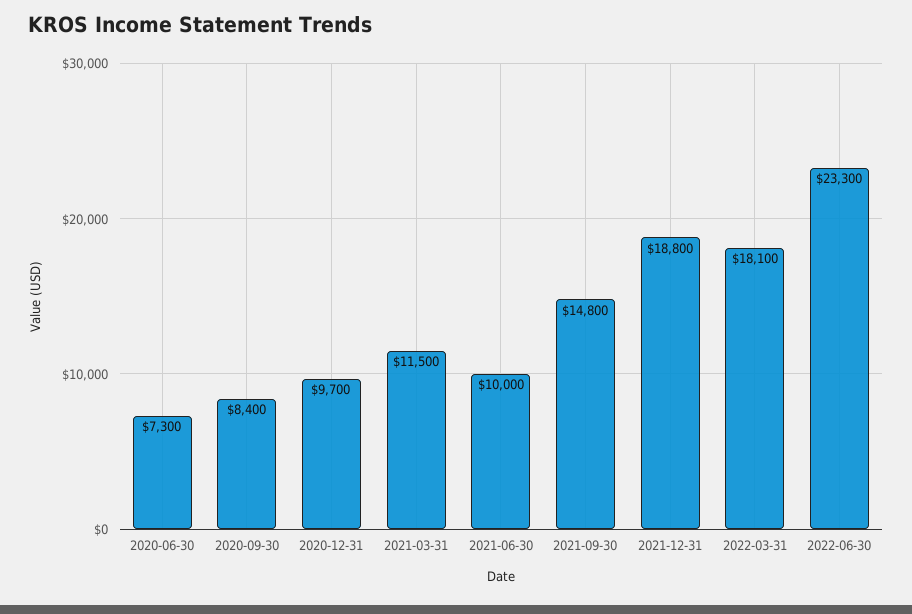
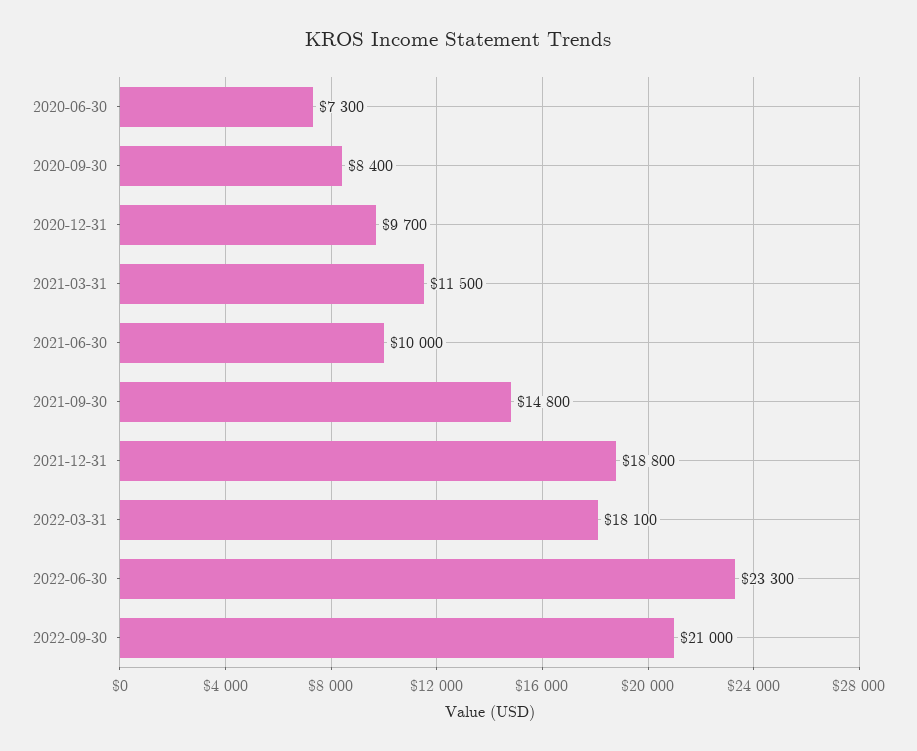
2022-09-30: none -> 21000

